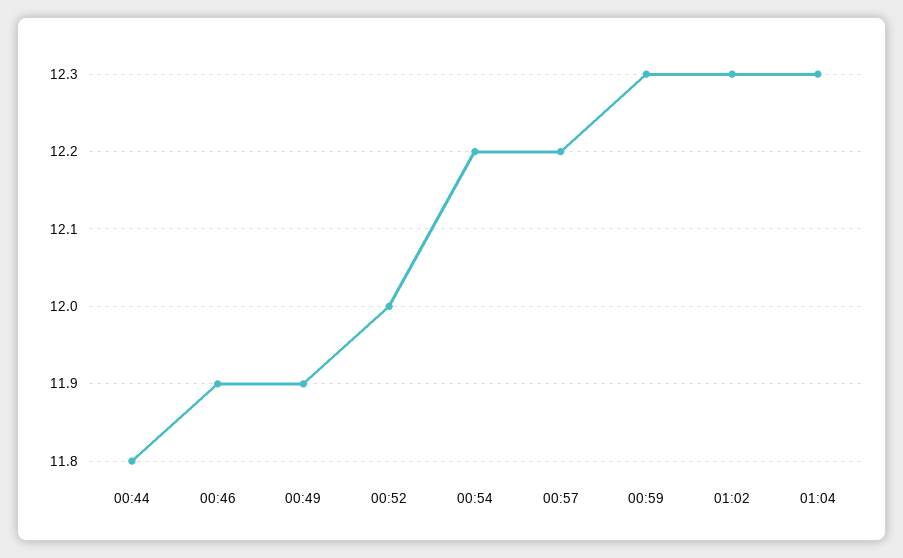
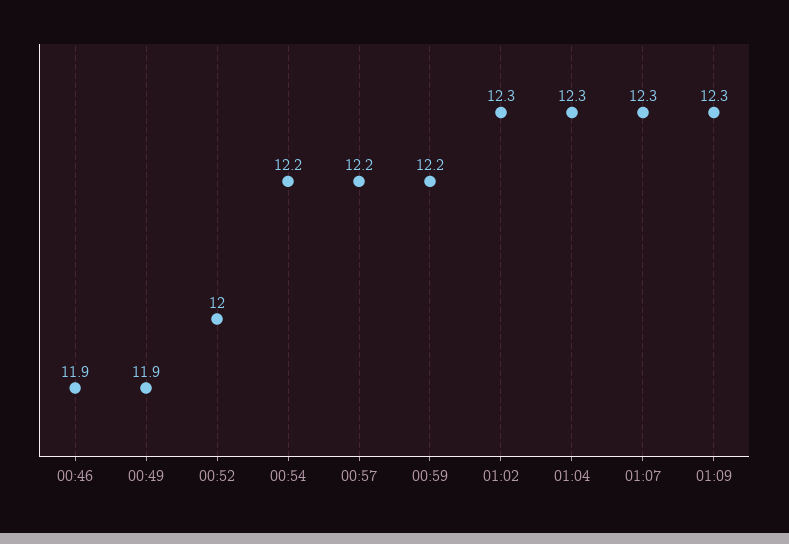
00:44: 11.8 -> none
00:59: 12.3 -> 12.2
01:07: none -> 12.3
01:09: none -> 12.3

